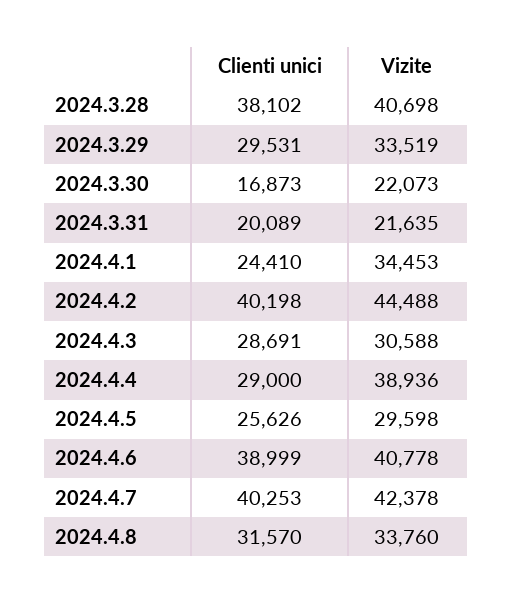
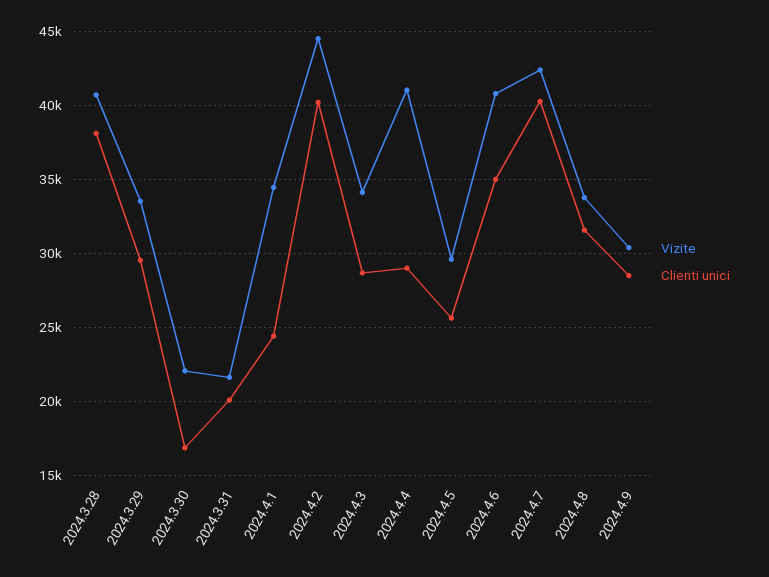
Vizite, 2024.4.3: 30588 -> 34000
Vizite, 2024.4.4: 38936 -> 41000
Clienti unici, 2024.4.6: 38999 -> 35000
Vizite, 2024.4.9: none -> 30500
Clienti unici, 2024.4.9: none -> 28500

